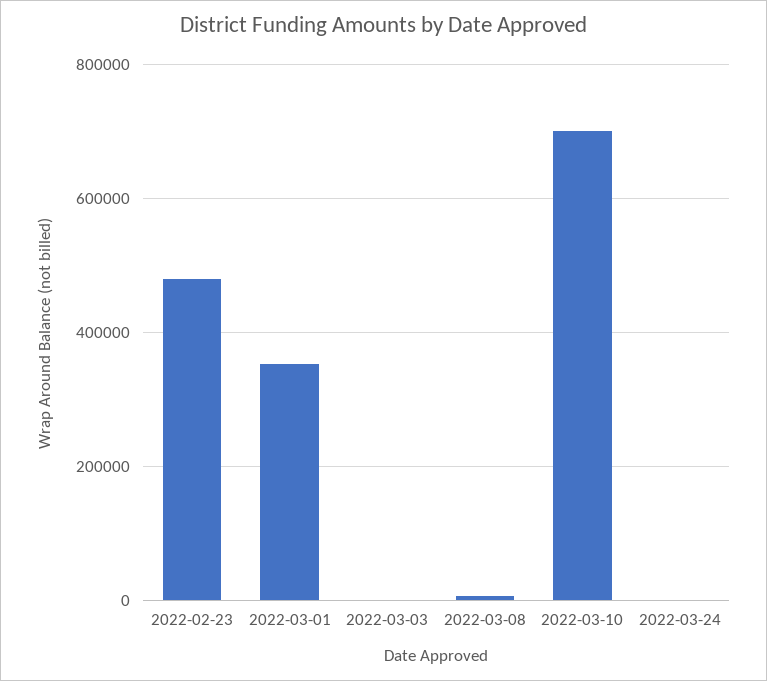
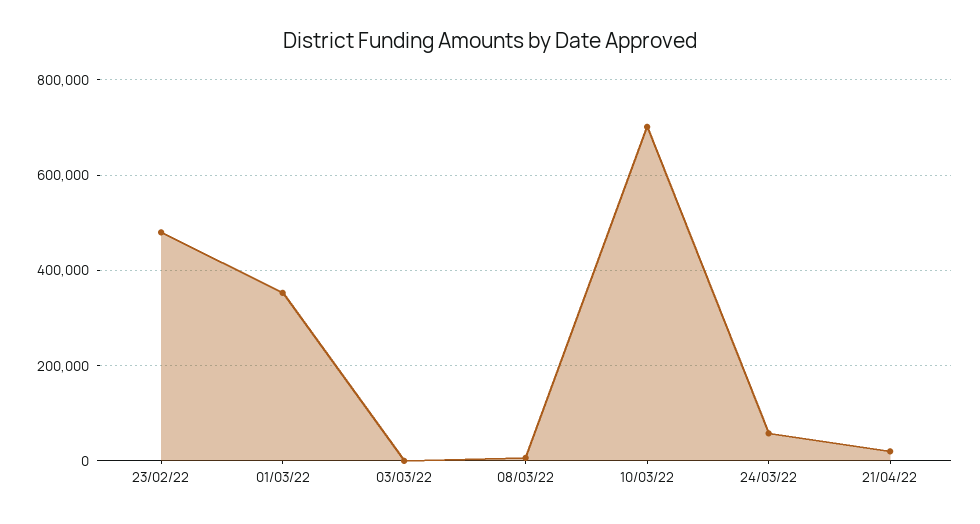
2022-03-24: 0 -> 60000
21/04/22: none -> 20000

